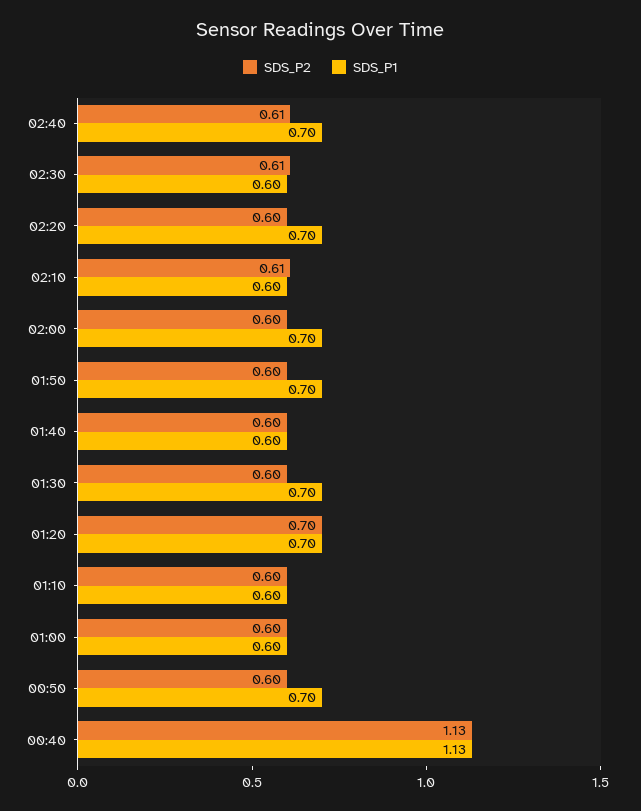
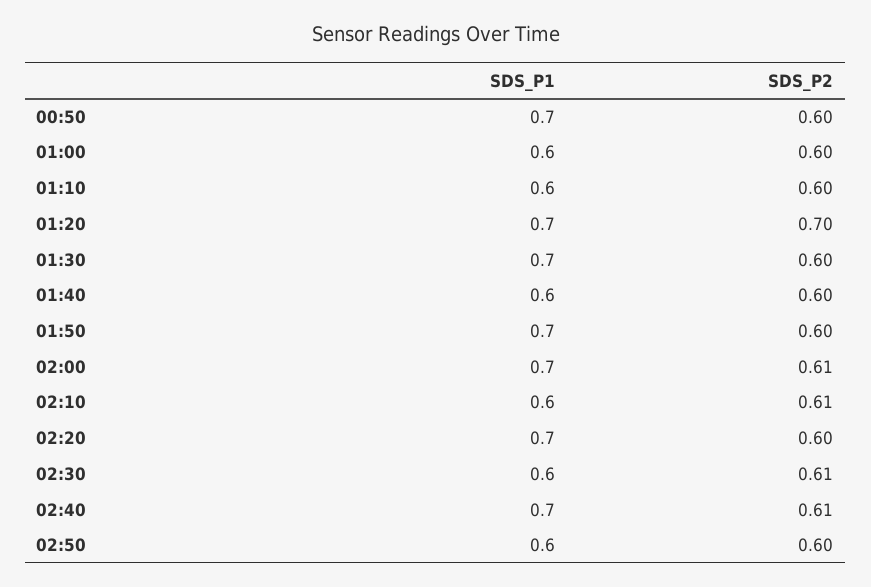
SDS_P2, 02:00: 0.6 -> 0.61
SDS_P2, 00:40: 1.13 -> none
SDS_P1, 00:40: 1.13 -> none
SDS_P1, 02:50: none -> 0.6
SDS_P2, 02:50: none -> 0.6

